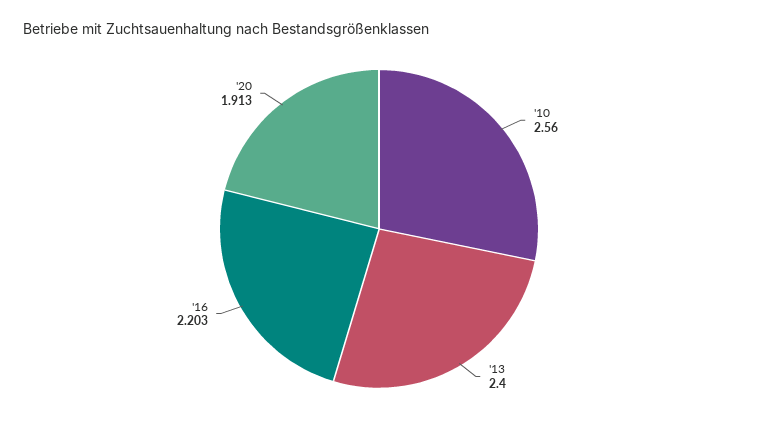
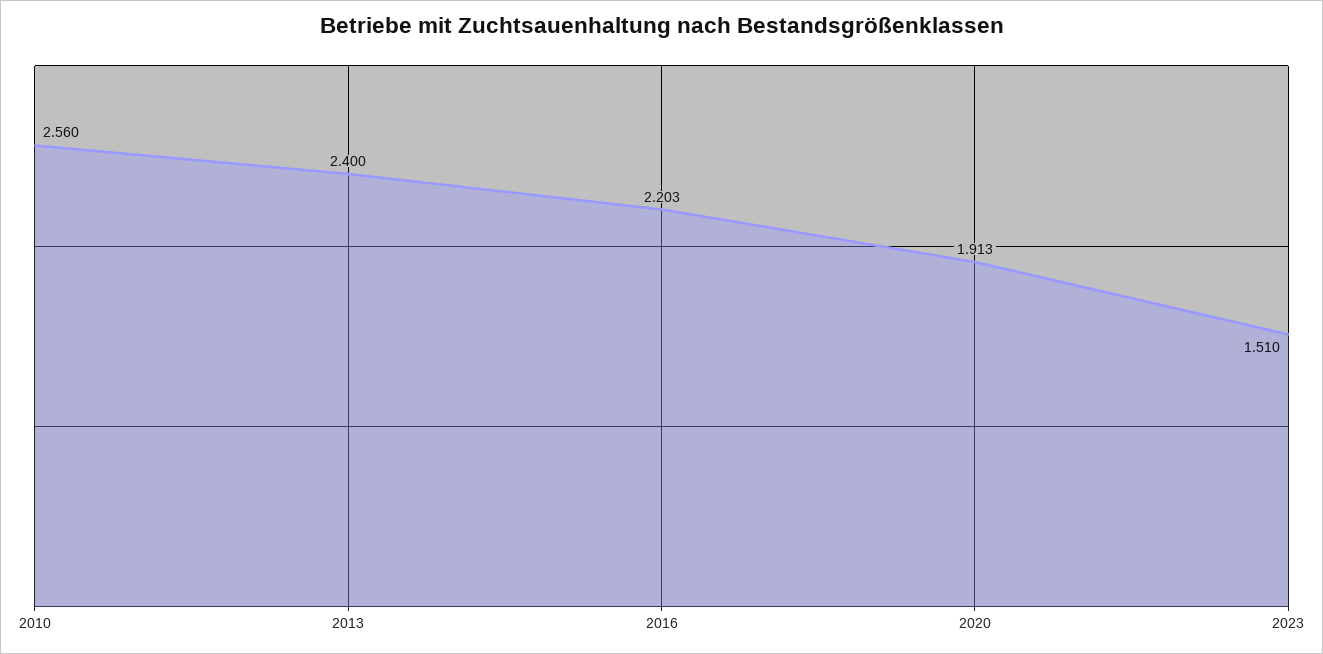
2023: none -> 1.51

